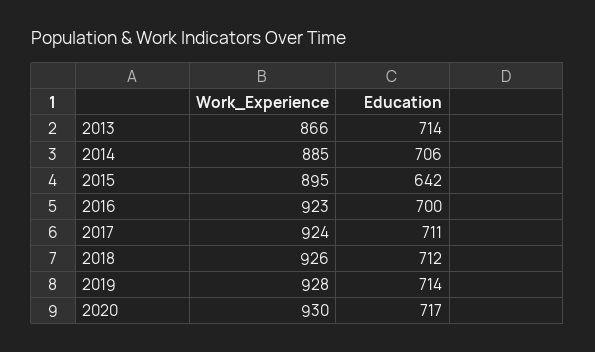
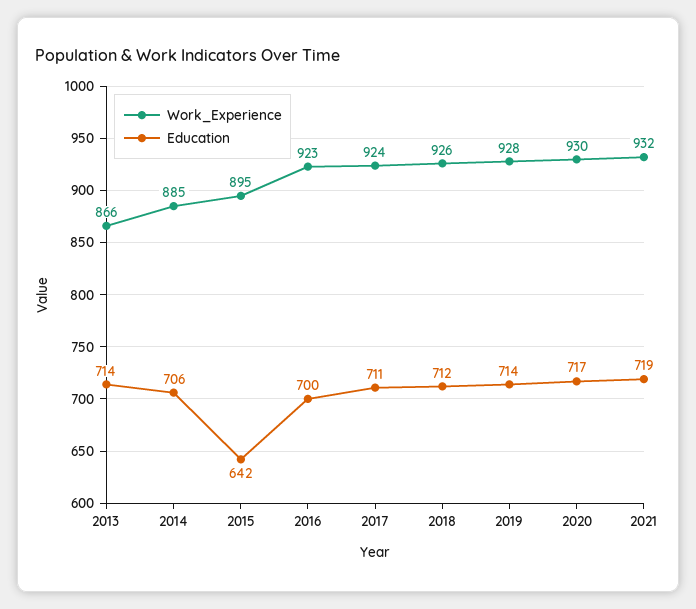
Work_Experience, 2021: none -> 932
Education, 2021: none -> 719

